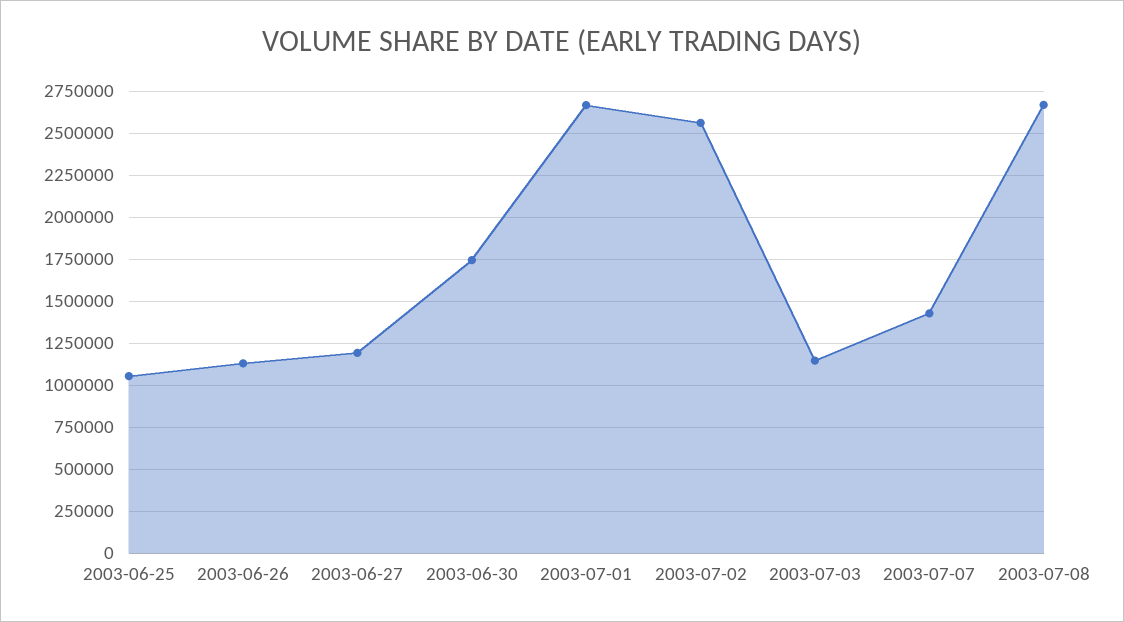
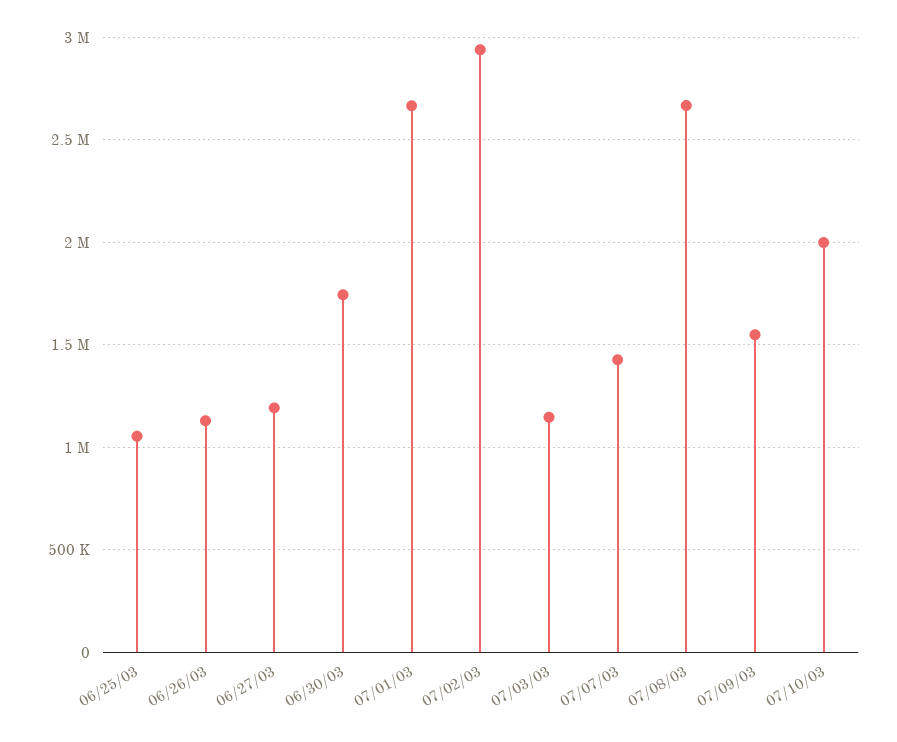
2003-07-02: 2550000 -> 2950000
07/09/03: none -> 1550000
07/10/03: none -> 2000000

